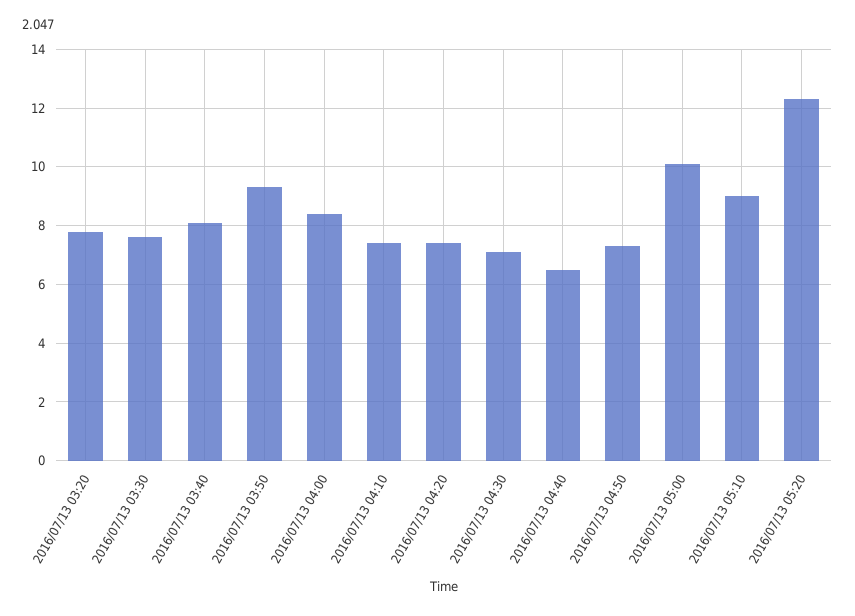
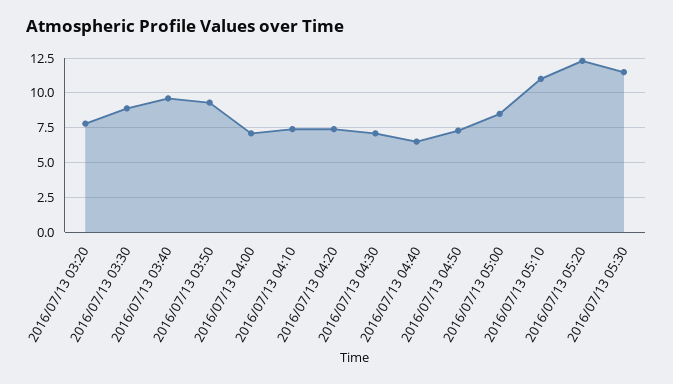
2016/07/13 03:30: 7.5 -> 9
2016/07/13 03:40: 8 -> 9.5
2016/07/13 04:00: 8.5 -> 7
2016/07/13 05:00: 10 -> 8.5
2016/07/13 05:10: 9 -> 11
2016/07/13 05:30: none -> 11.5

